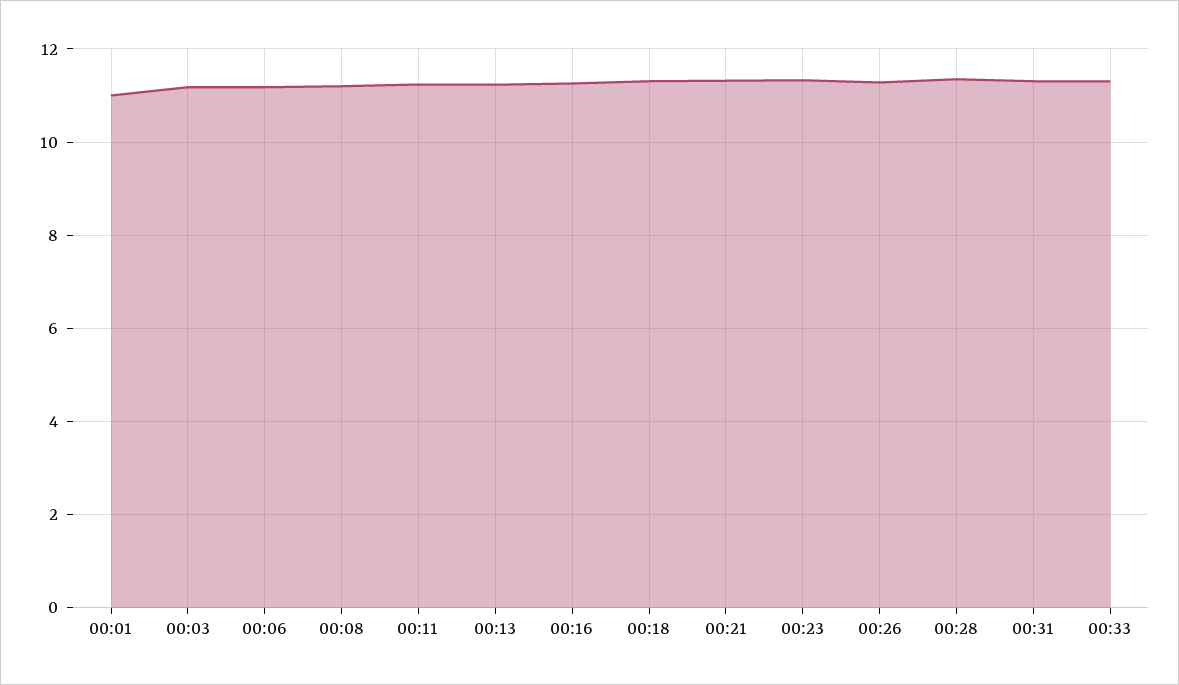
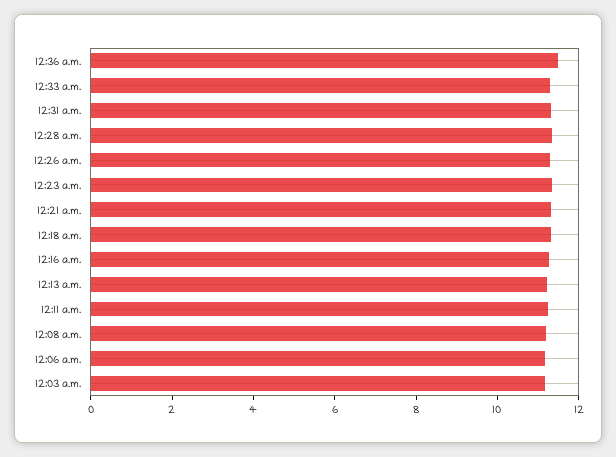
00:01: 11 -> none
12:36 a.m.: none -> 11.5

